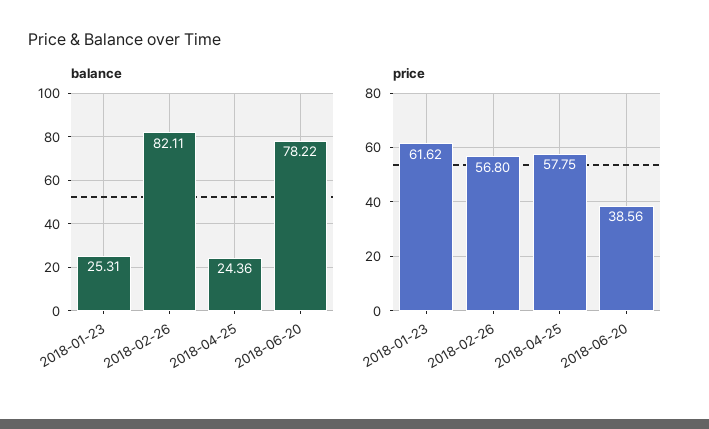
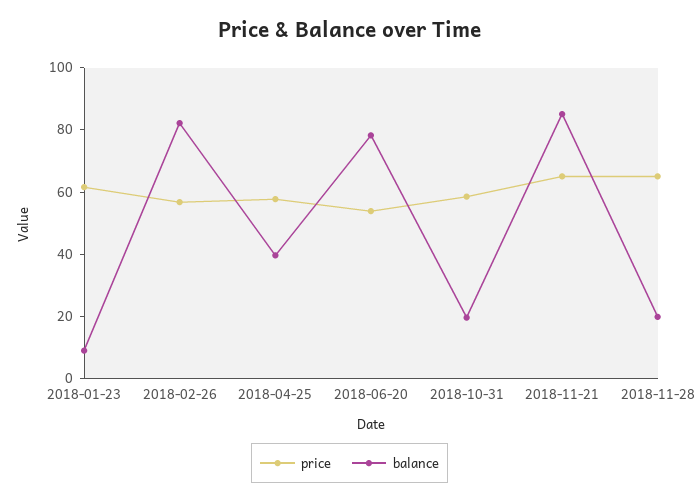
balance, 2018-01-23: 25.31 -> 10
balance, 2018-04-25: 24.36 -> 40
price, 2018-06-20: 38.56 -> 55
price, 2018-10-31: none -> 60
balance, 2018-10-31: none -> 20
price, 2018-11-21: none -> 65
balance, 2018-11-21: none -> 85
price, 2018-11-28: none -> 65
balance, 2018-11-28: none -> 20

